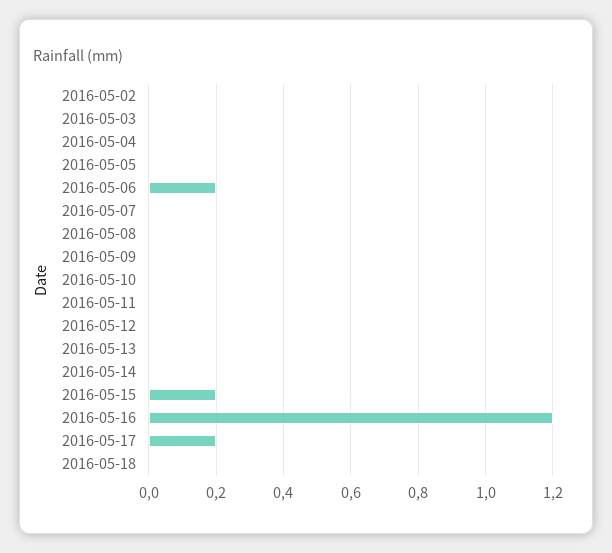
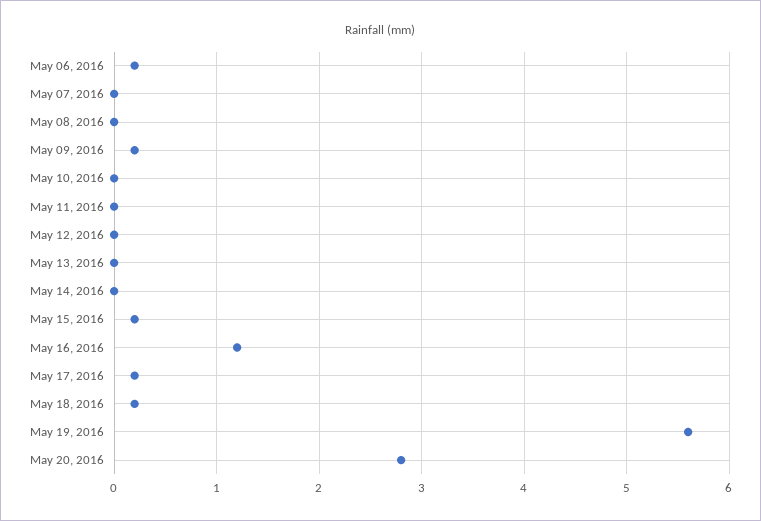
2016-05-02: 0 -> none
2016-05-03: 0 -> none
2016-05-04: 0 -> none
2016-05-05: 0 -> none
2016-05-09: 0 -> 0.2
2016-05-18: 0 -> 0.2
May 19, 2016: none -> 5.6
May 20, 2016: none -> 2.8

